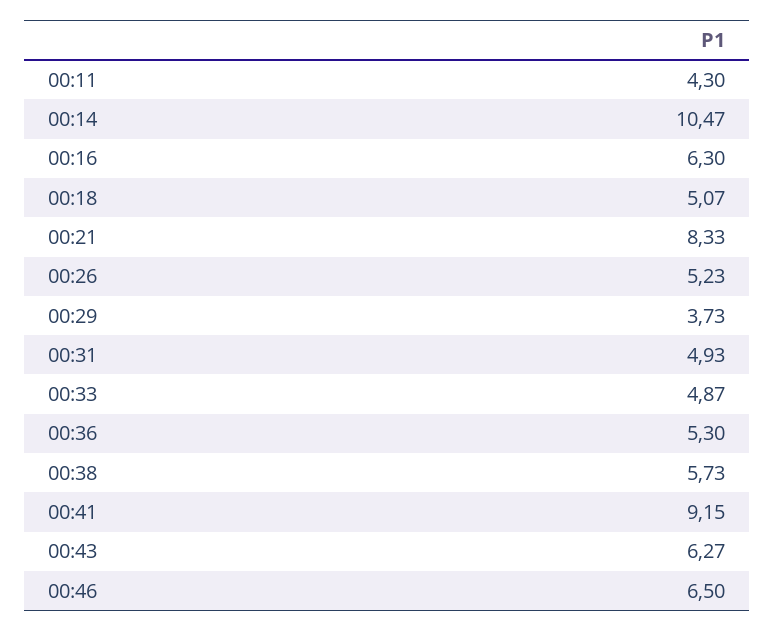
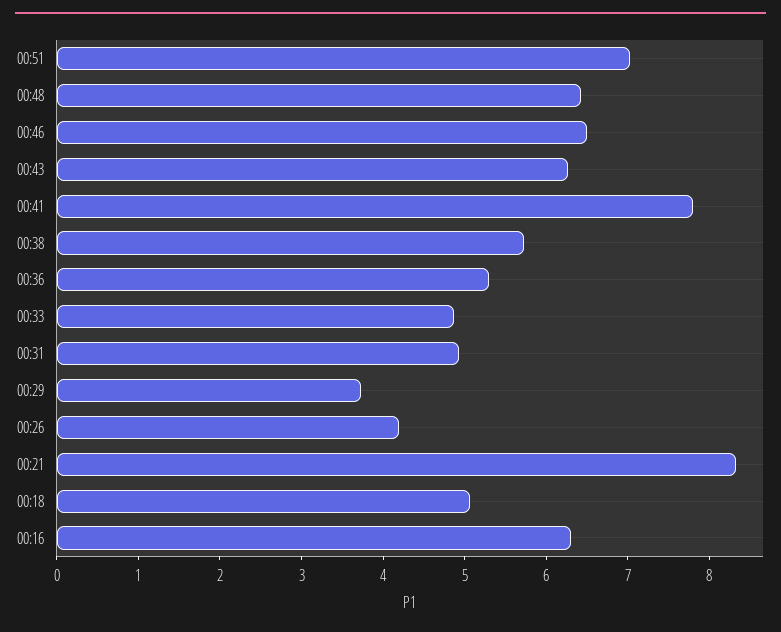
00:11: 4.3 -> none
00:14: 10.47 -> none
00:26: 5.23 -> 4.2
00:41: 9.15 -> 7.8
00:51: none -> 7
00:48: none -> 6.4

